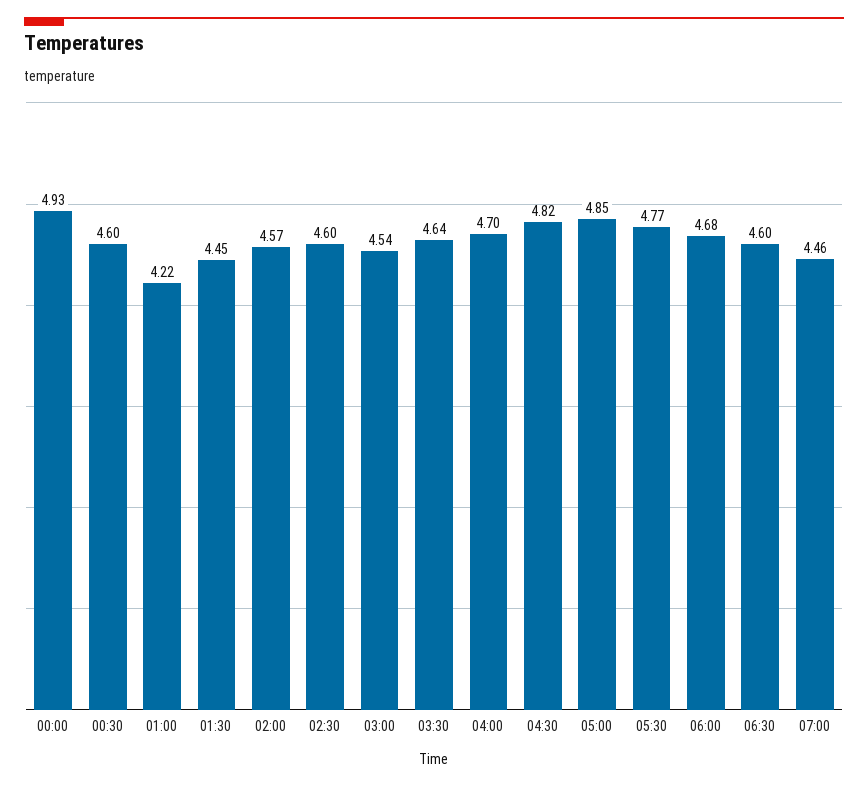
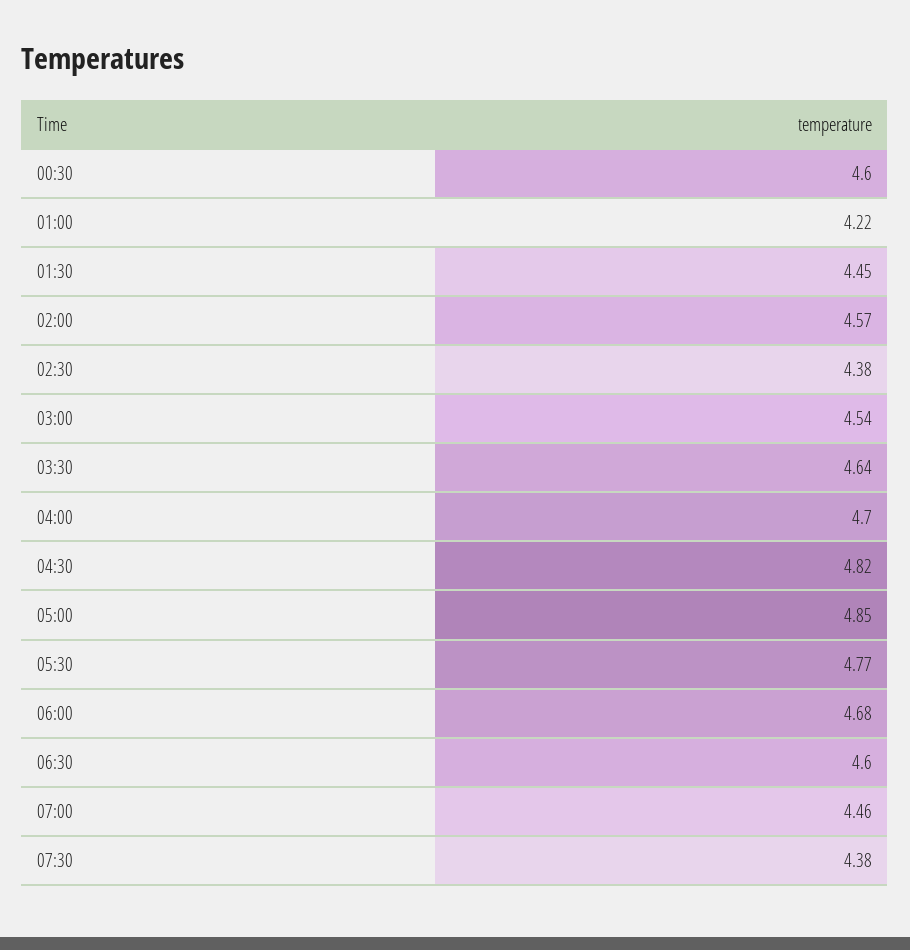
00:00: 4.93 -> none
02:30: 4.6 -> 4.38
07:30: none -> 4.38

